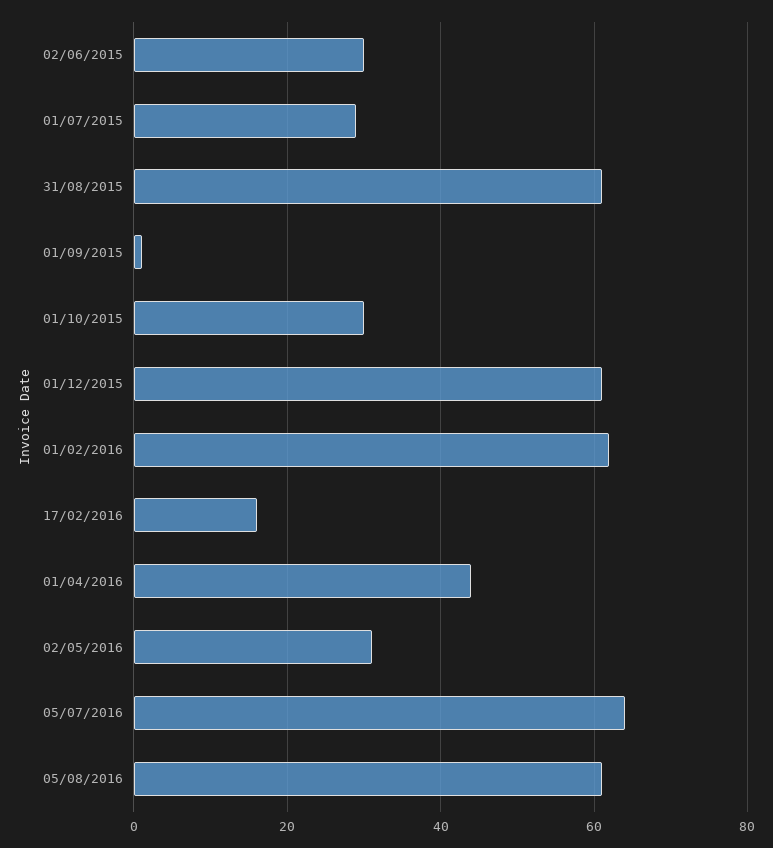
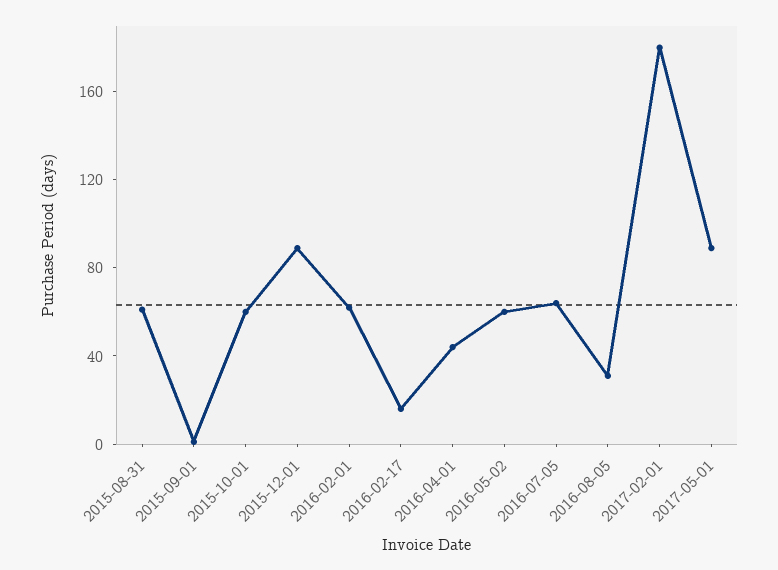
02/06/2015: 30 -> none
01/07/2015: 30 -> none
01/10/2015: 30 -> 60
01/12/2015: 60 -> 90
02/05/2016: 30 -> 60
05/08/2016: 60 -> 30
2017-02-01: none -> 180
2017-05-01: none -> 90

